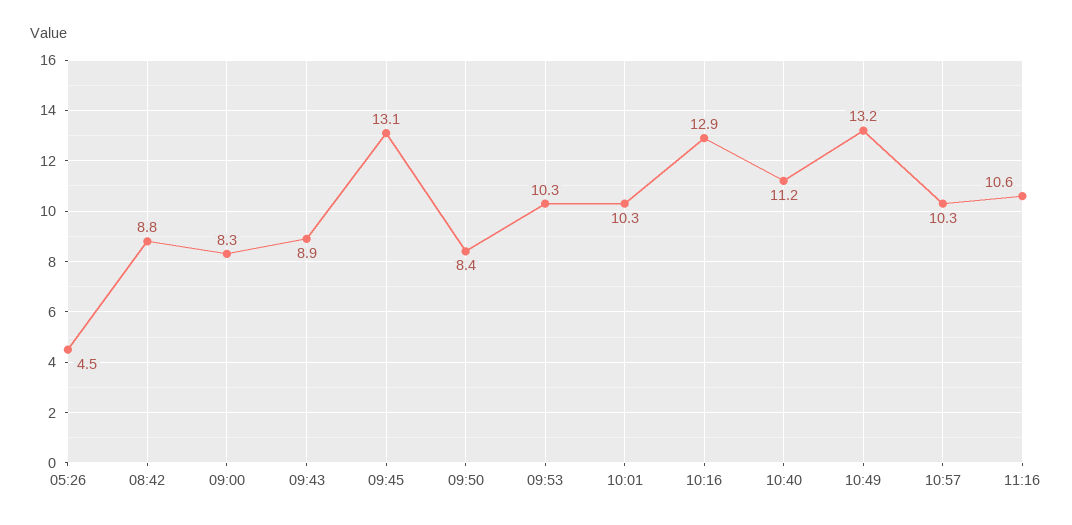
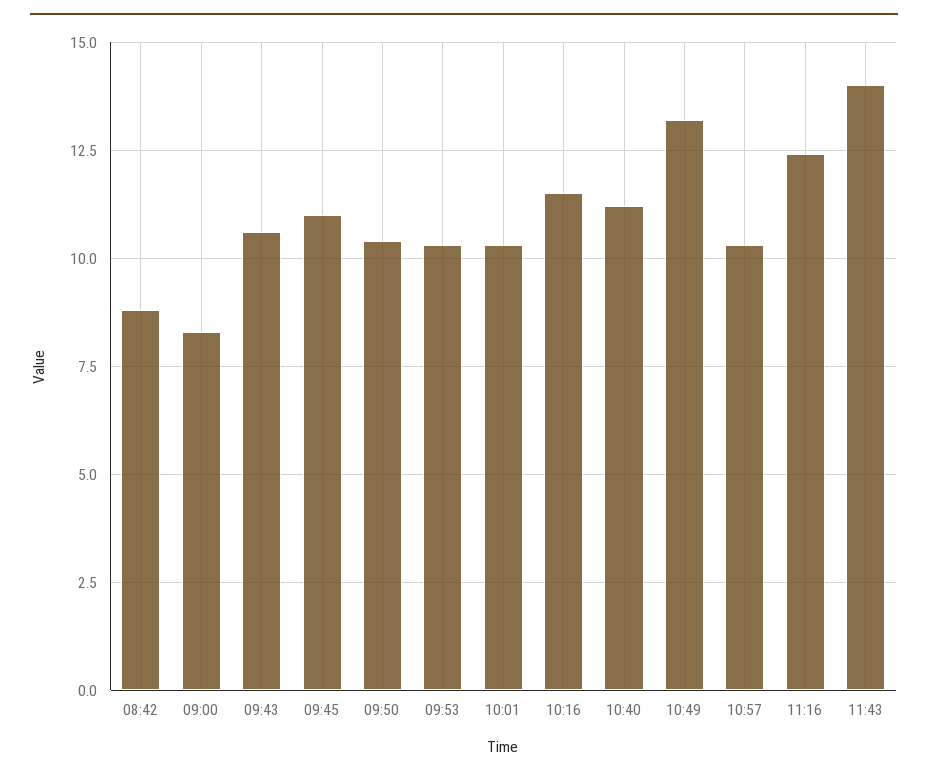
05:26: 4.5 -> none
09:43: 8.9 -> 10.5
09:45: 13.1 -> 11
09:50: 8.4 -> 10.5
10:16: 12.9 -> 11.5
11:16: 10.6 -> 12.5
11:43: none -> 14

